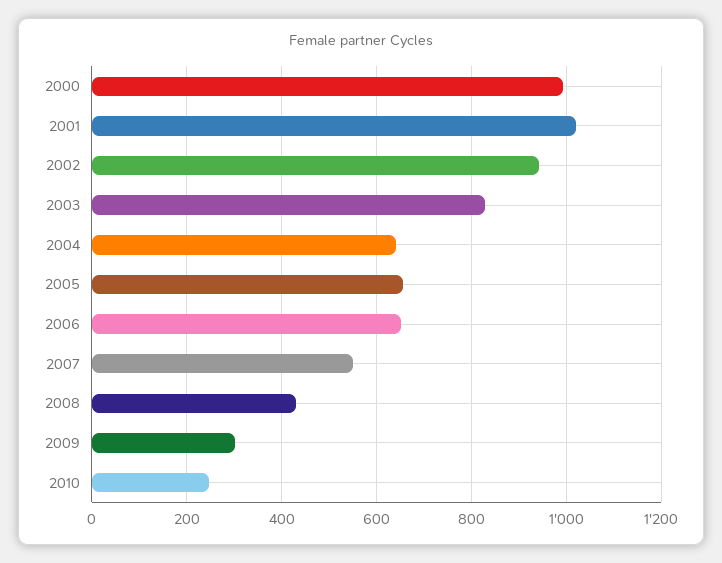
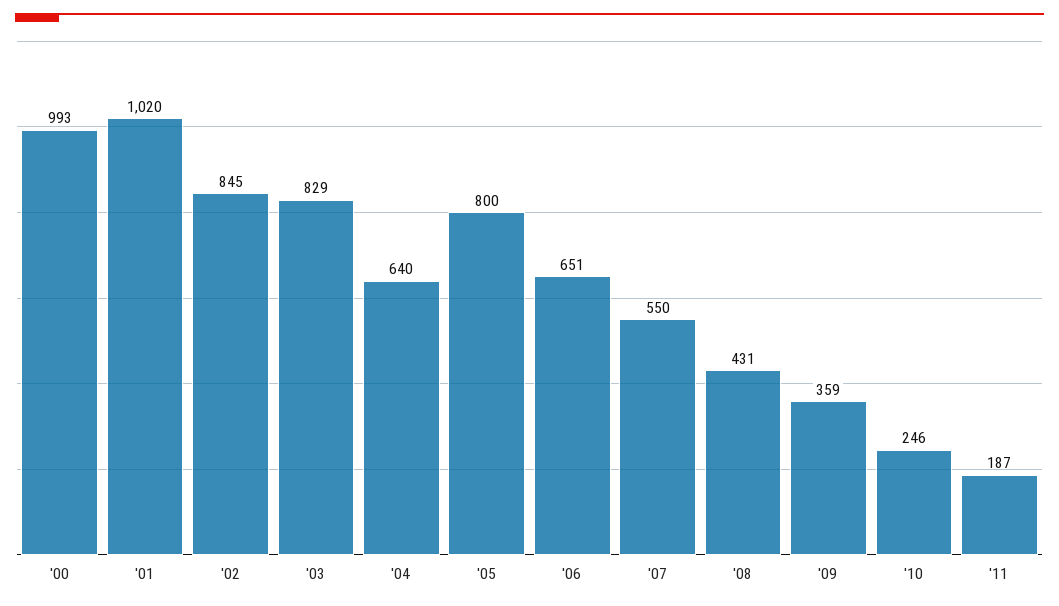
2002: 940 -> 845
2005: 660 -> 800
2009: 300 -> 359
'11: none -> 187

